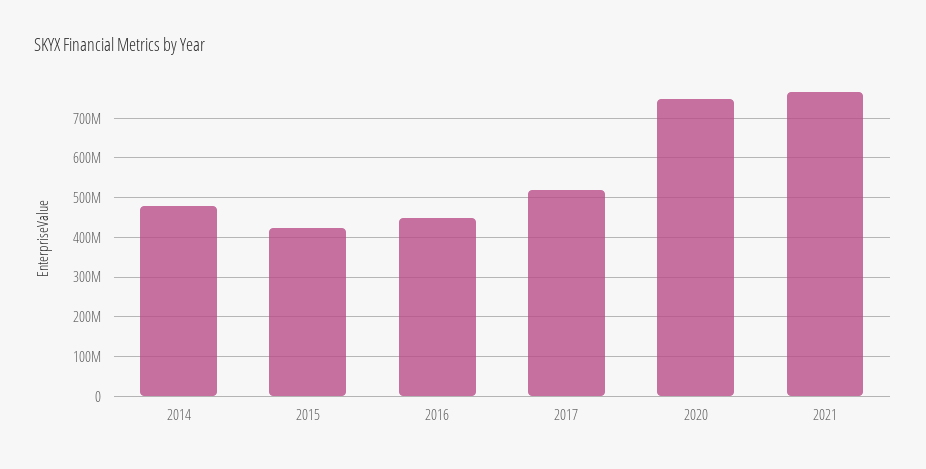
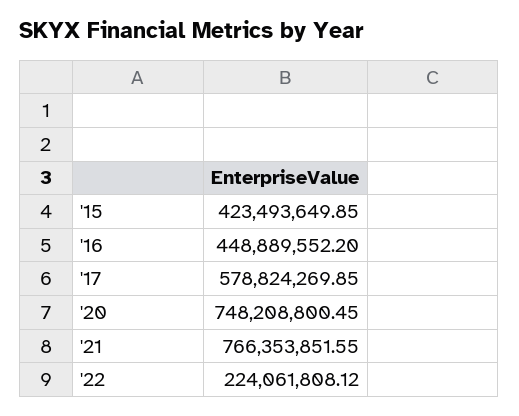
2014: 480000000 -> none
2017: 520000000 -> 578824269.85
'22: none -> 224061808.12

